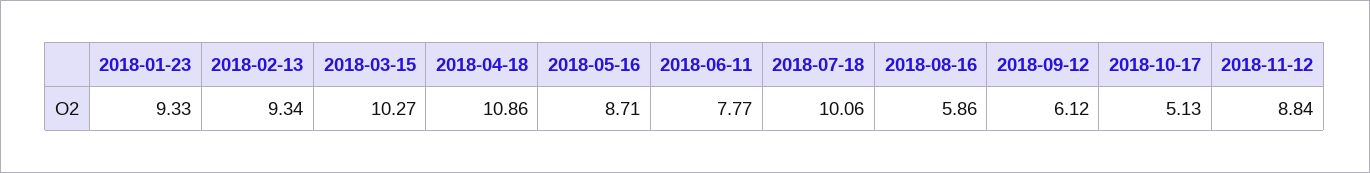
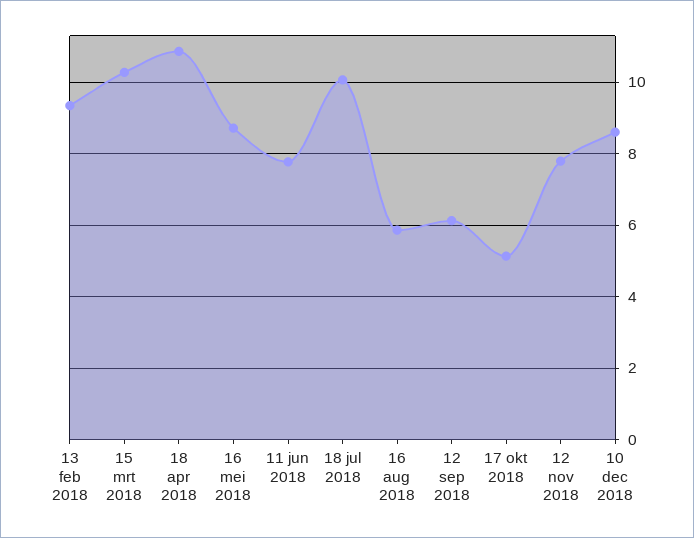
2018-01-23: 9.33 -> none
2018-11-12: 8.84 -> 7.8
10 dec 2018: none -> 8.6

